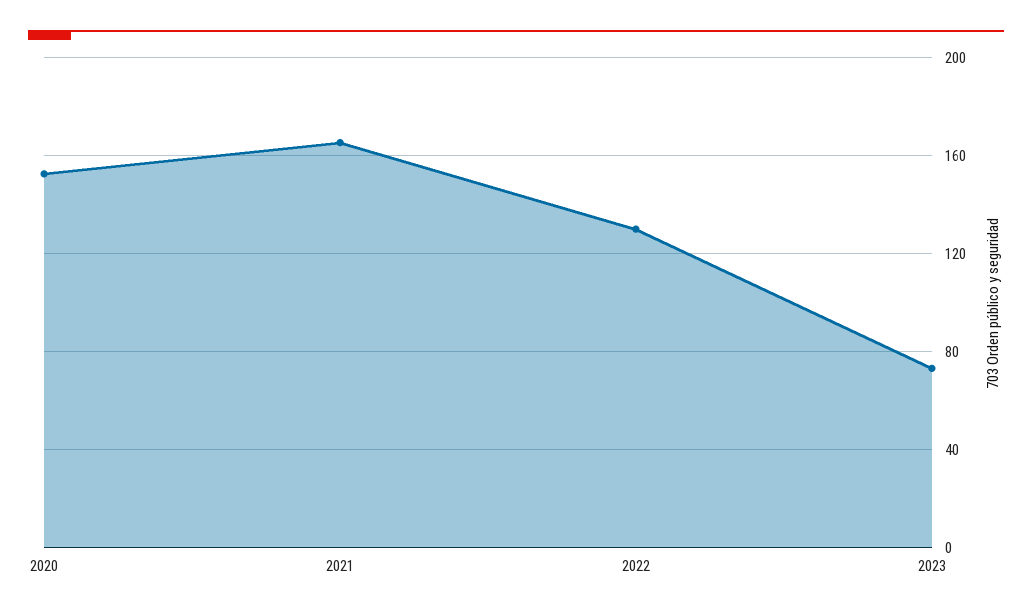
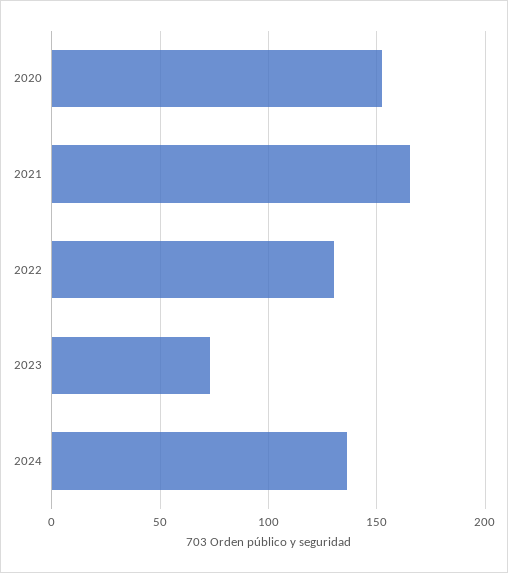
2024: none -> 135

